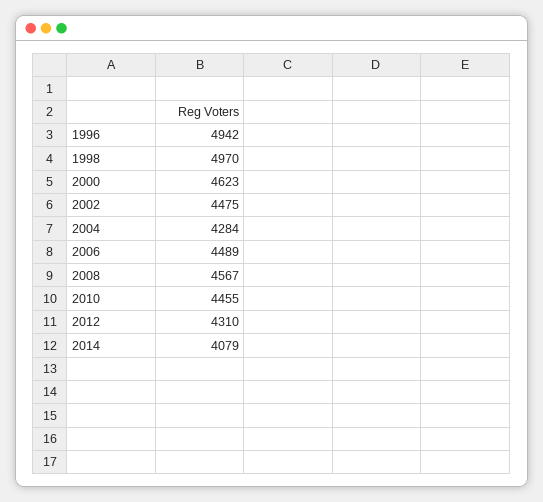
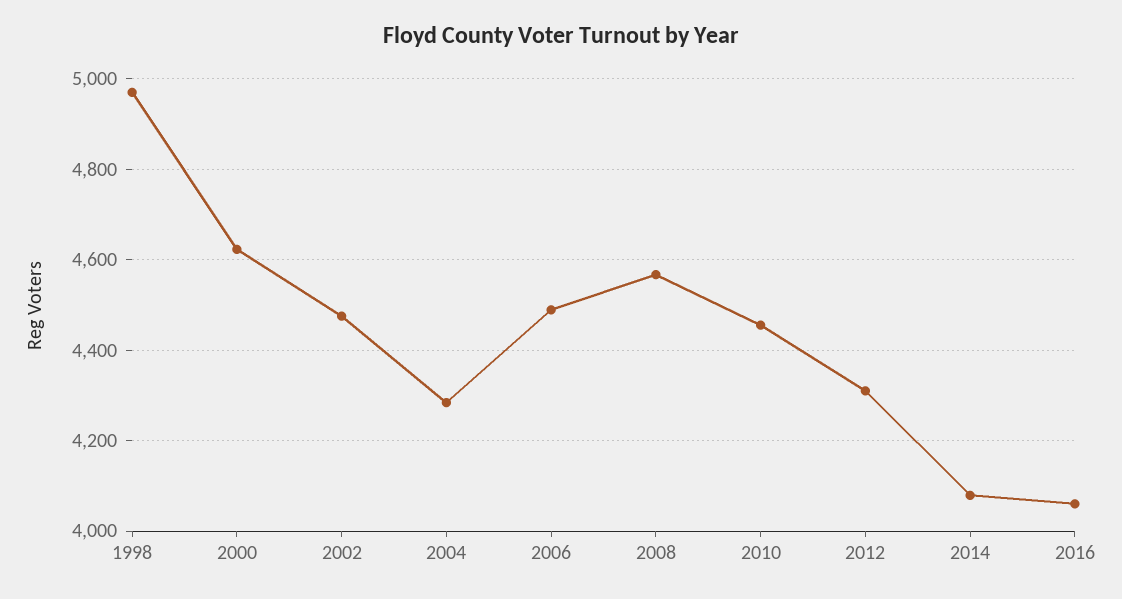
1996: 4942 -> none
2016: none -> 4060

